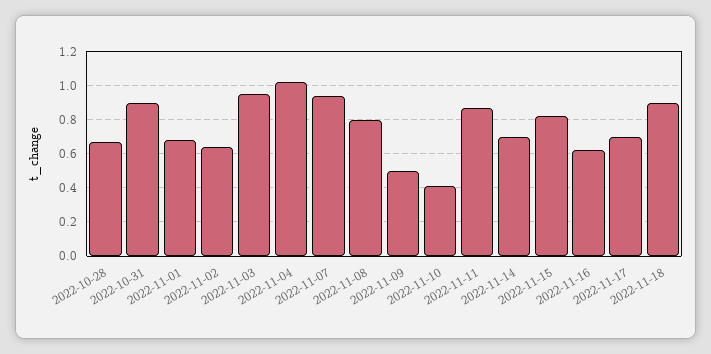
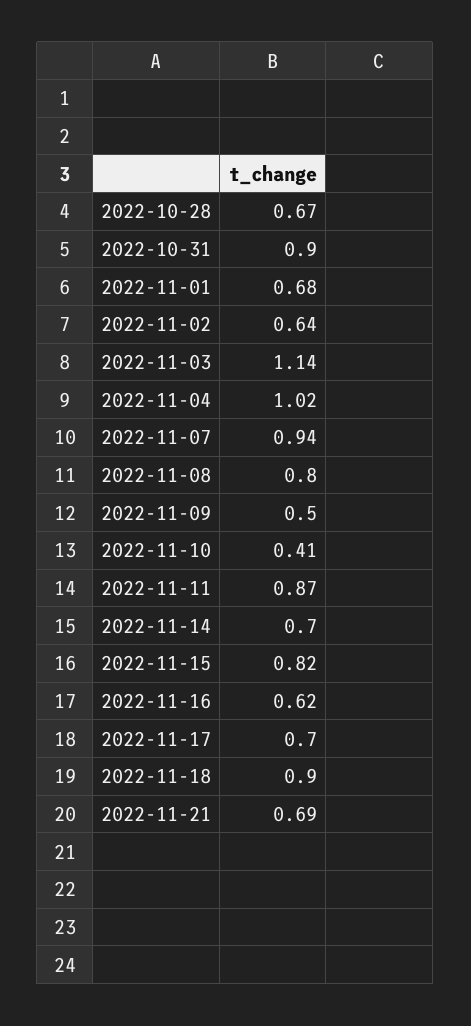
2022-11-03: 0.95 -> 1.14
2022-11-21: none -> 0.69

